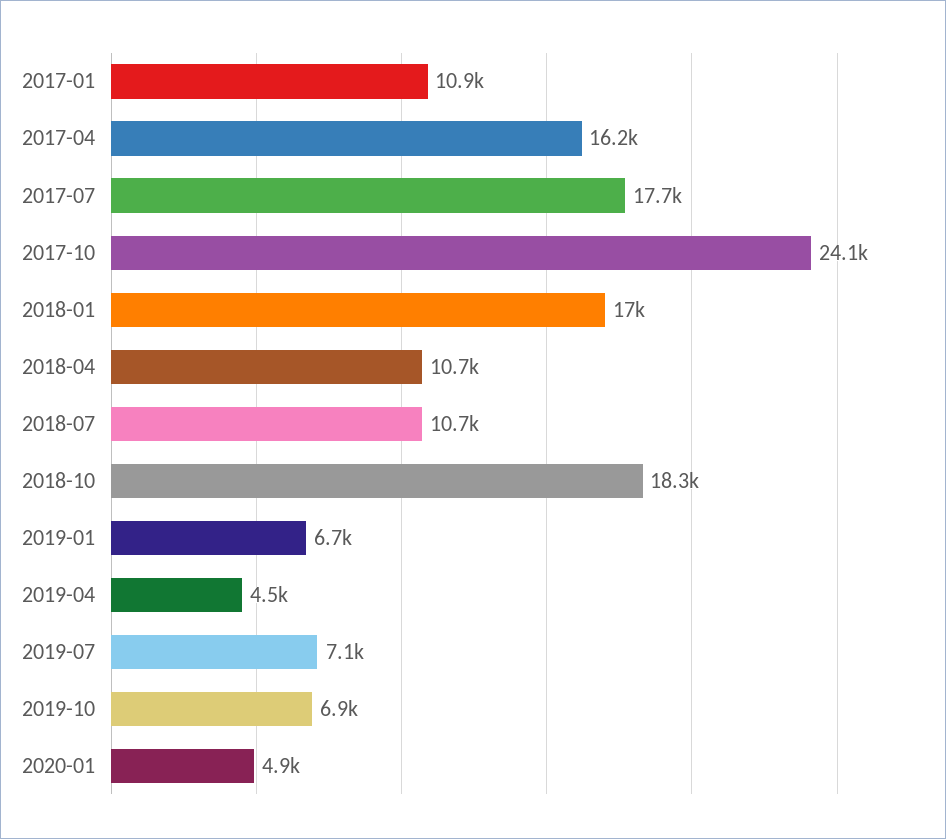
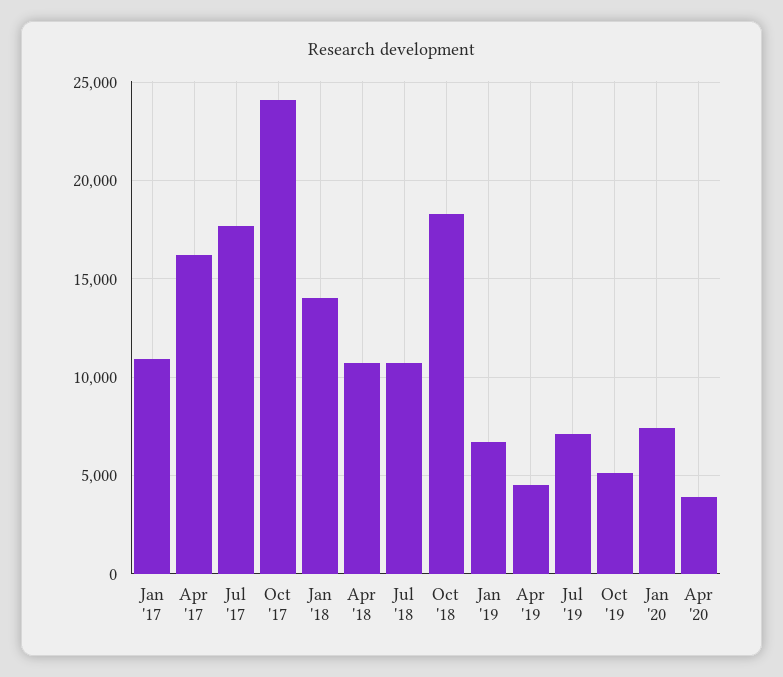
2018-01: 17000 -> 14000
2019-10: 6900 -> 5000
2020-01: 4900 -> 7500
Apr '20: none -> 4000

